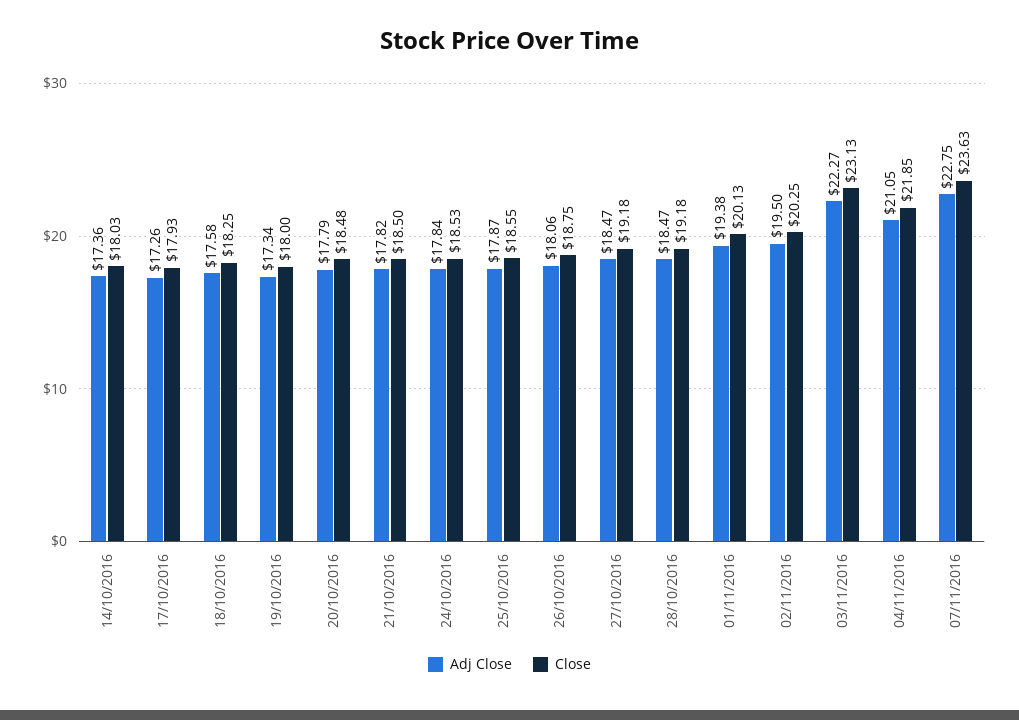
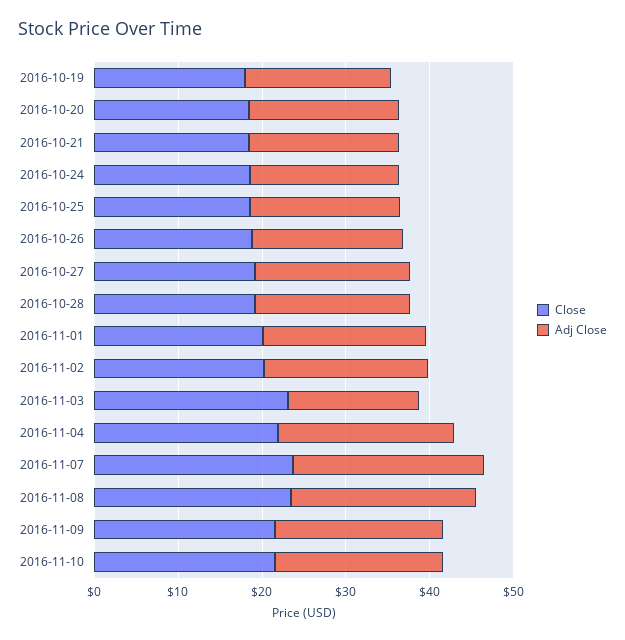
Adj Close, 14/10/2016: 17.36 -> none
Close, 14/10/2016: 18.03 -> none
Adj Close, 17/10/2016: 17.26 -> none
Close, 17/10/2016: 17.93 -> none
Adj Close, 18/10/2016: 17.58 -> none
Close, 18/10/2016: 18.25 -> none
Adj Close, 03/11/2016: 22.27 -> 16
Close, 2016-11-08: none -> 24
Adj Close, 2016-11-08: none -> 22
Close, 2016-11-09: none -> 22
Adj Close, 2016-11-09: none -> 20
Close, 2016-11-10: none -> 22
Adj Close, 2016-11-10: none -> 20

